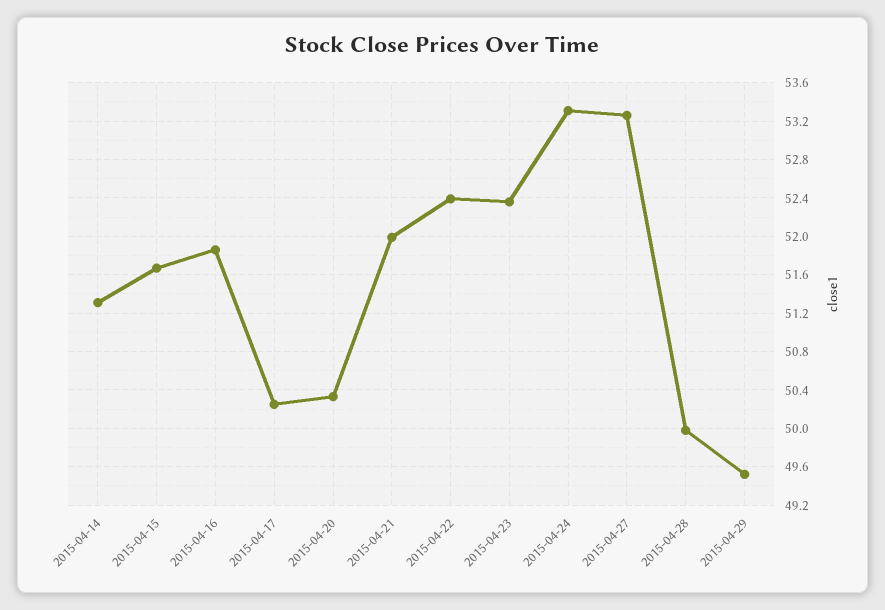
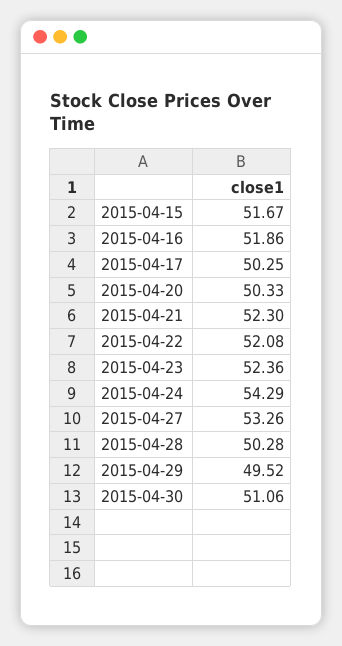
2015-04-14: 51.3 -> none
2015-04-21: 52 -> 52.3
2015-04-22: 52.4 -> 52.08
2015-04-24: 53.3 -> 54.29
2015-04-28: 50 -> 50.28
2015-04-30: none -> 51.06

